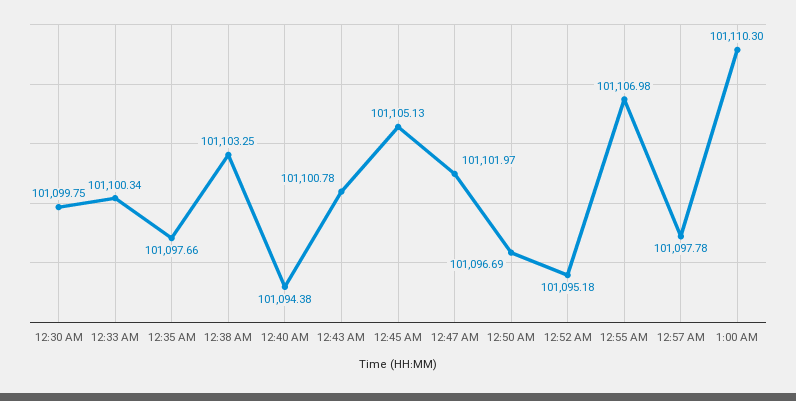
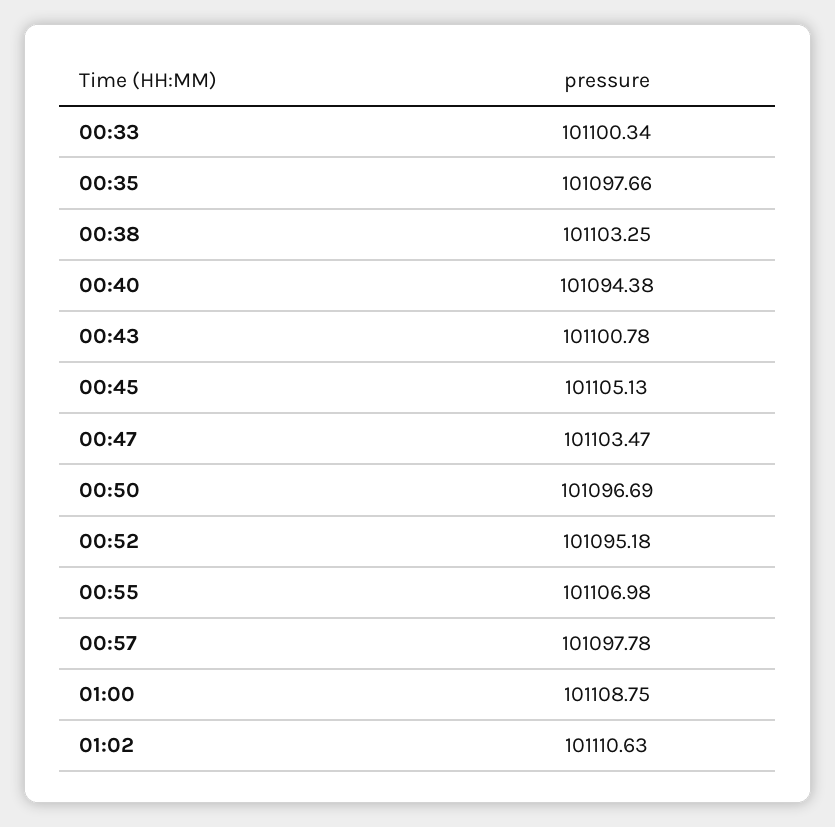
12:30 AM: 101099.75 -> none
12:47 AM: 101101.97 -> 101103.47
1:00 AM: 101110.3 -> 101108.75
01:02: none -> 101110.63

